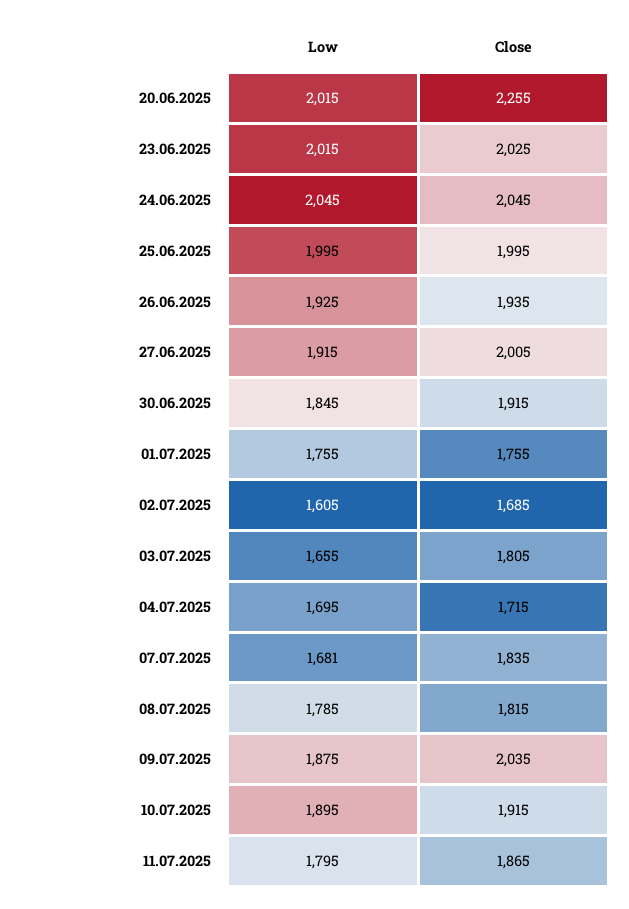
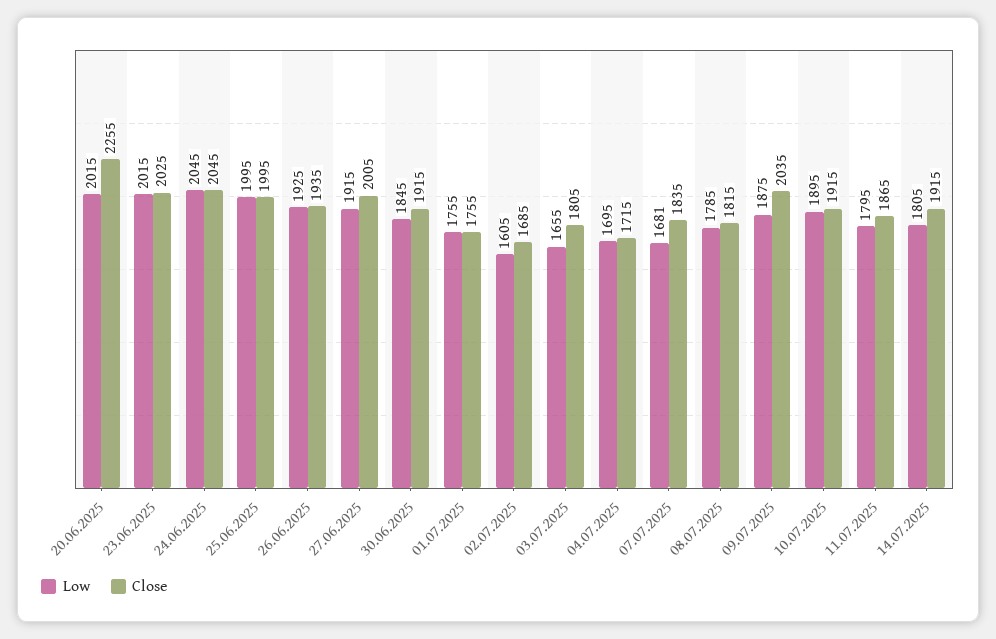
Low, 14.07.2025: none -> 1805
Close, 14.07.2025: none -> 1915

